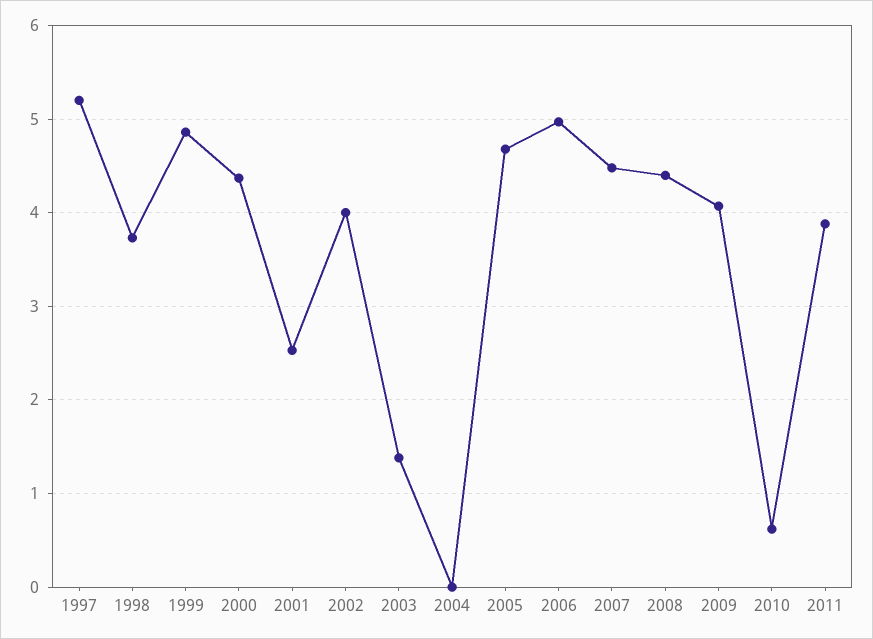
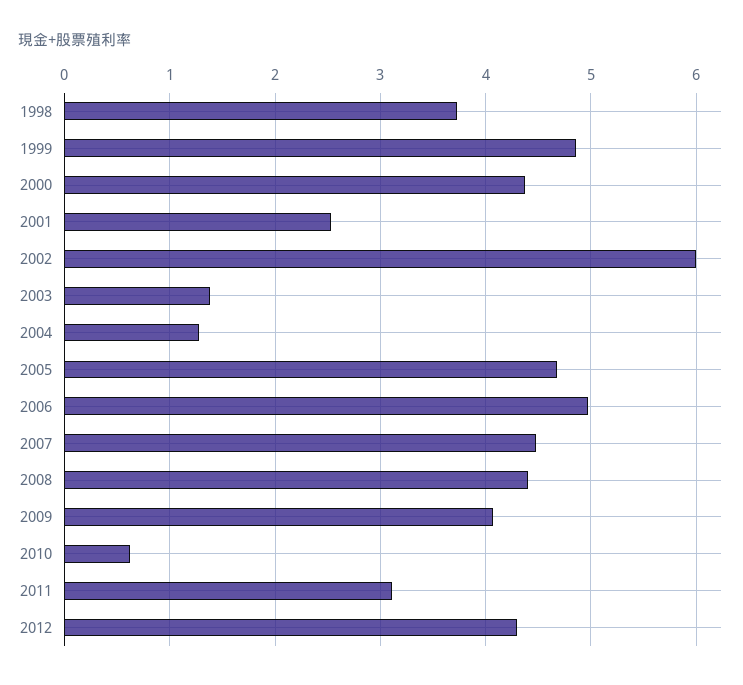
1997: 5.2 -> none
2002: 4 -> 6
2004: 0 -> 1.3
2011: 3.9 -> 3.1
2012: none -> 4.3

